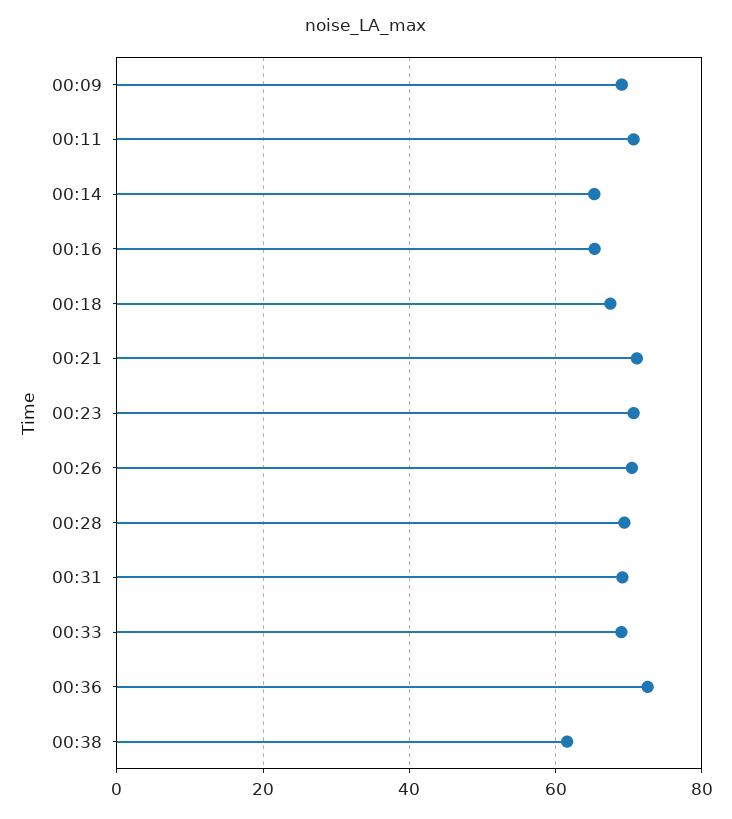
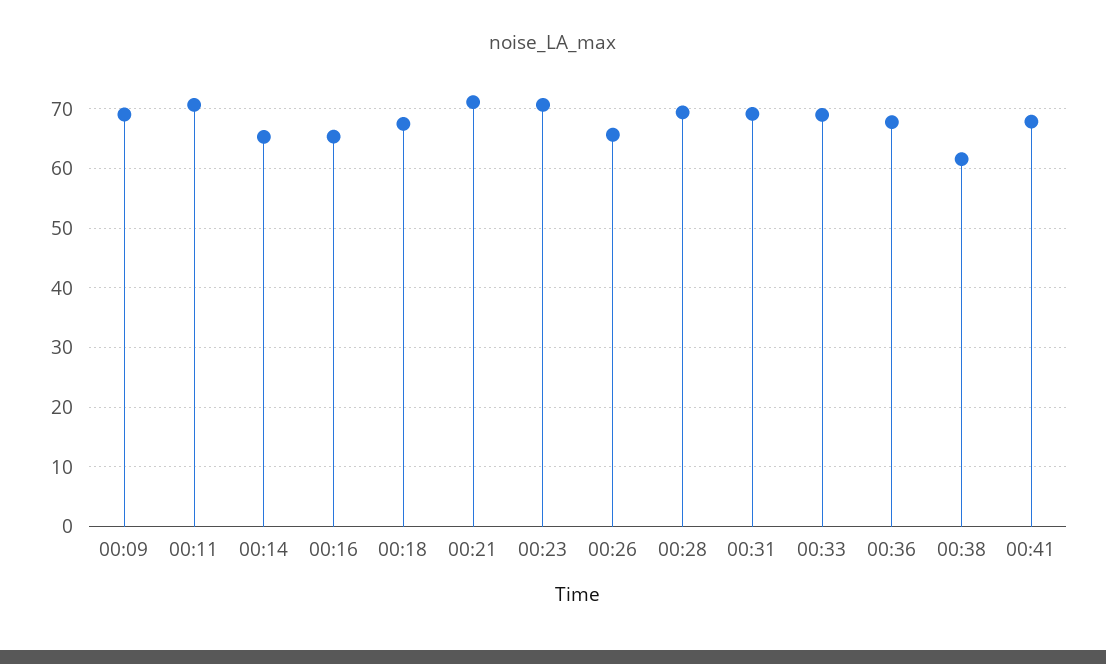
00:26: 70 -> 66
00:36: 72 -> 68
00:41: none -> 68

